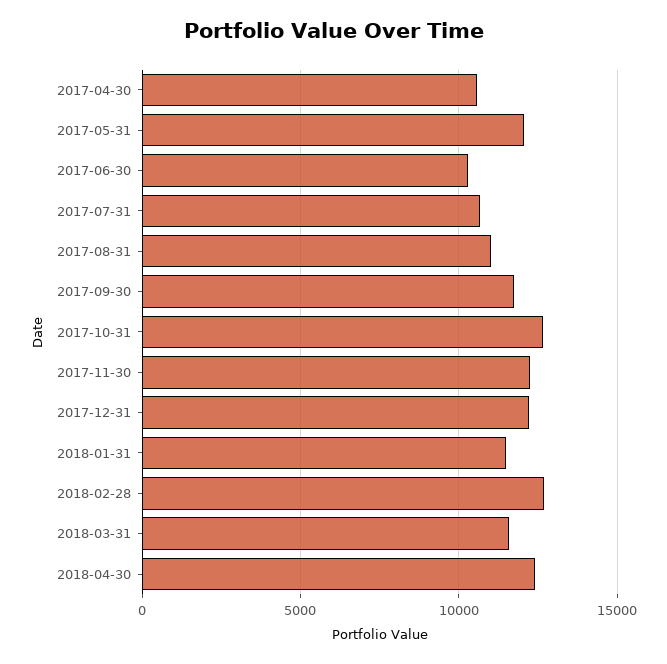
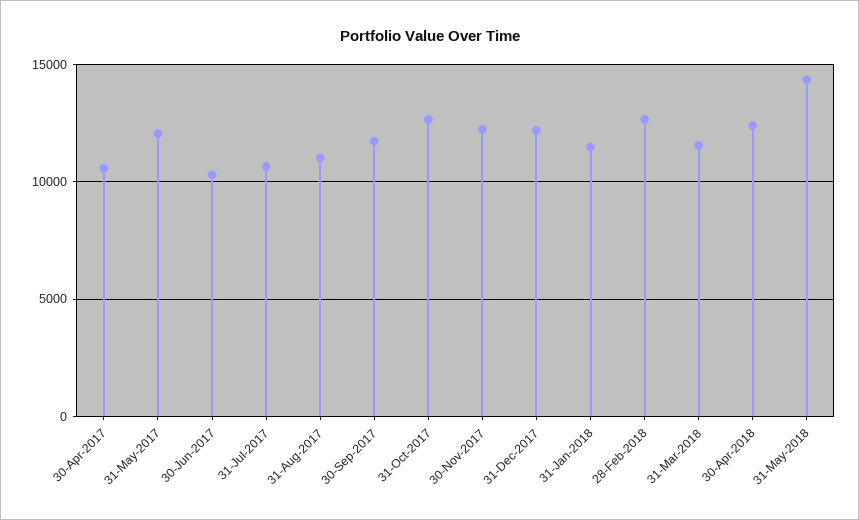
31-May-2018: none -> 14500

